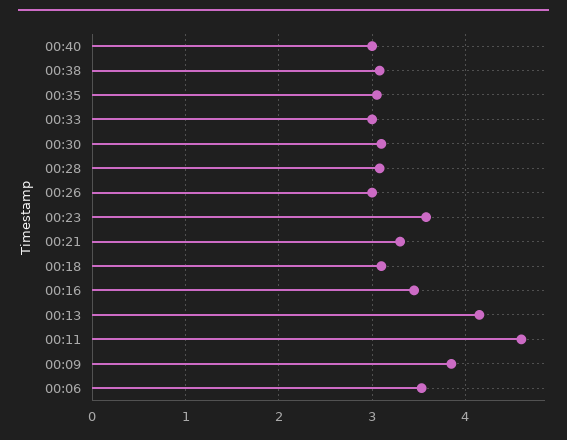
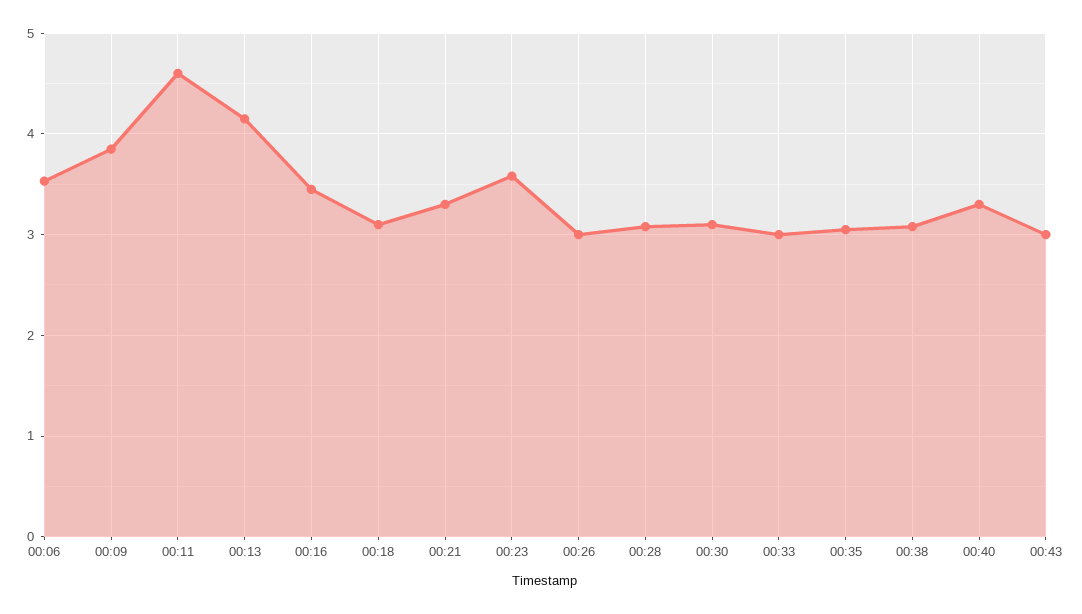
00:40: 3 -> 3.3
00:43: none -> 3

